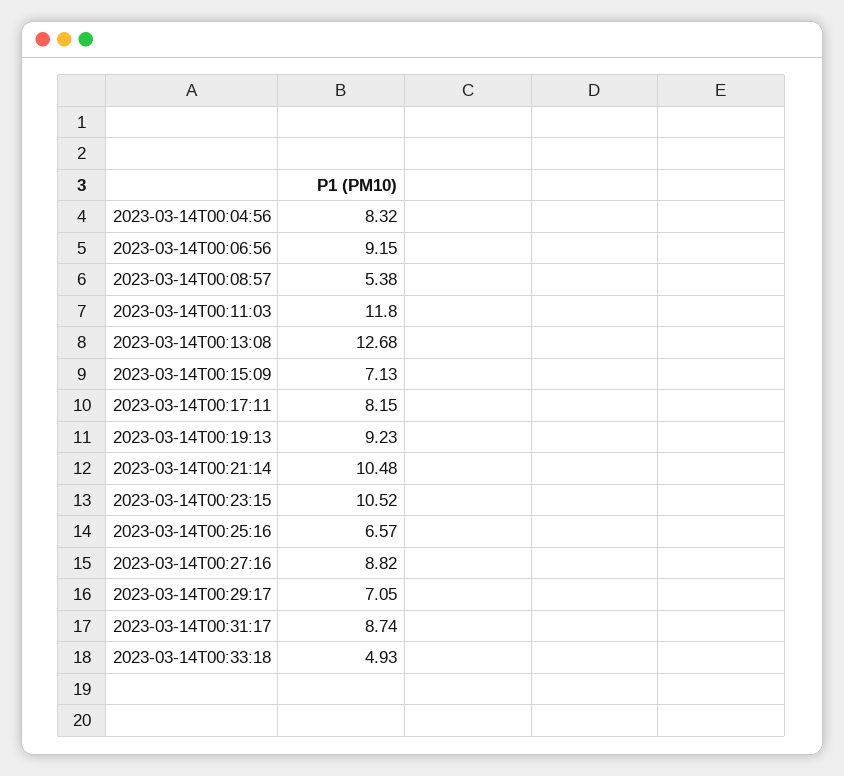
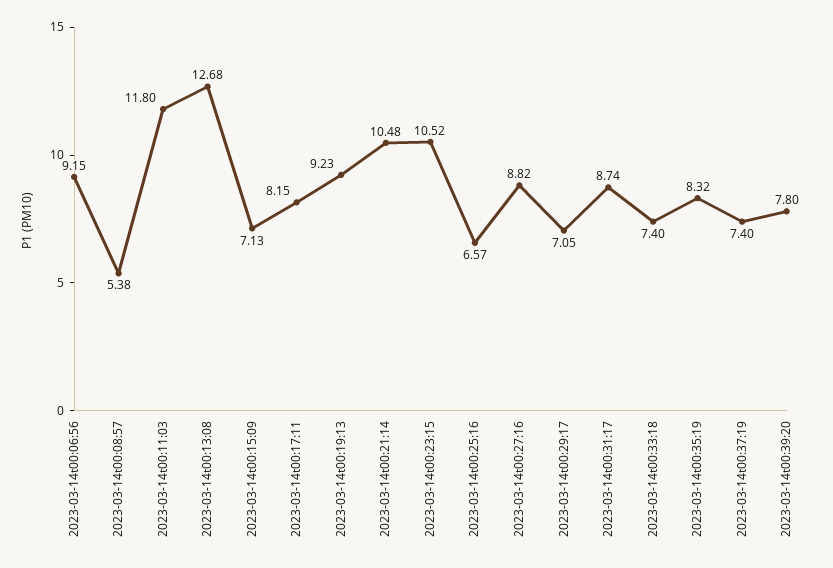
2023-03-14T00:04:56: 8.32 -> none
2023-03-14T00:33:18: 4.93 -> 7.4
2023-03-14t00:35:19: none -> 8.32
2023-03-14t00:37:19: none -> 7.4
2023-03-14t00:39:20: none -> 7.8

